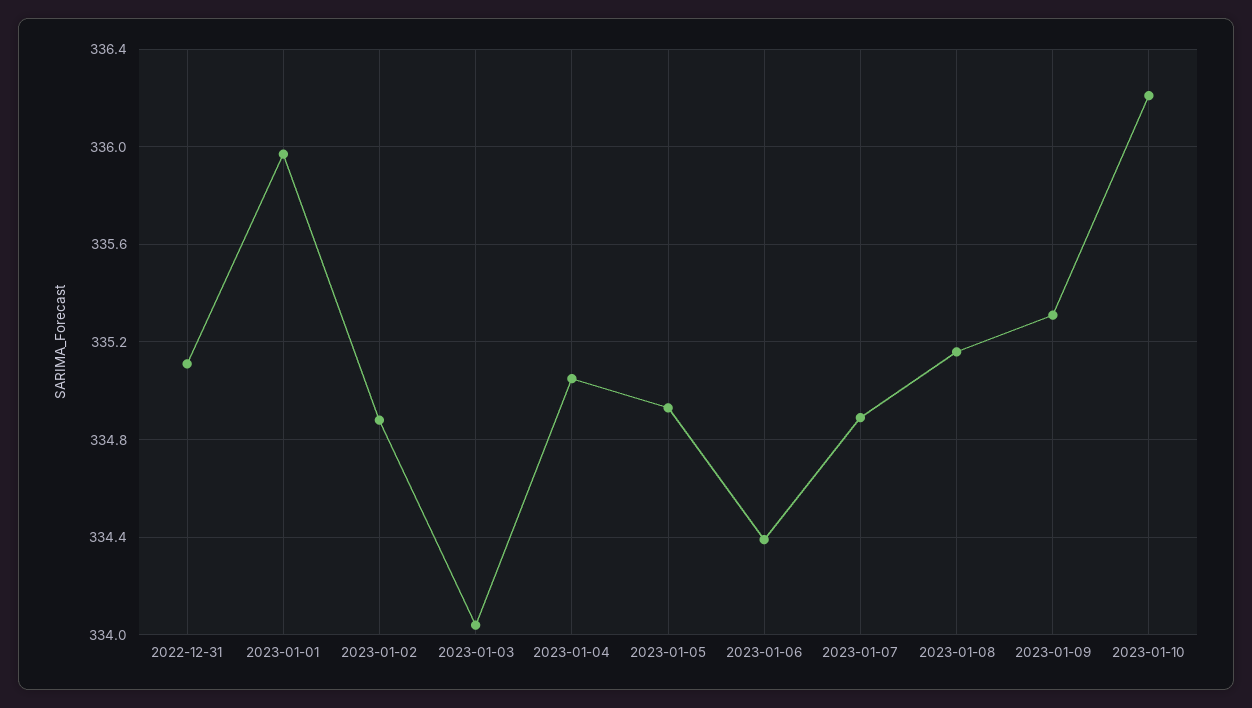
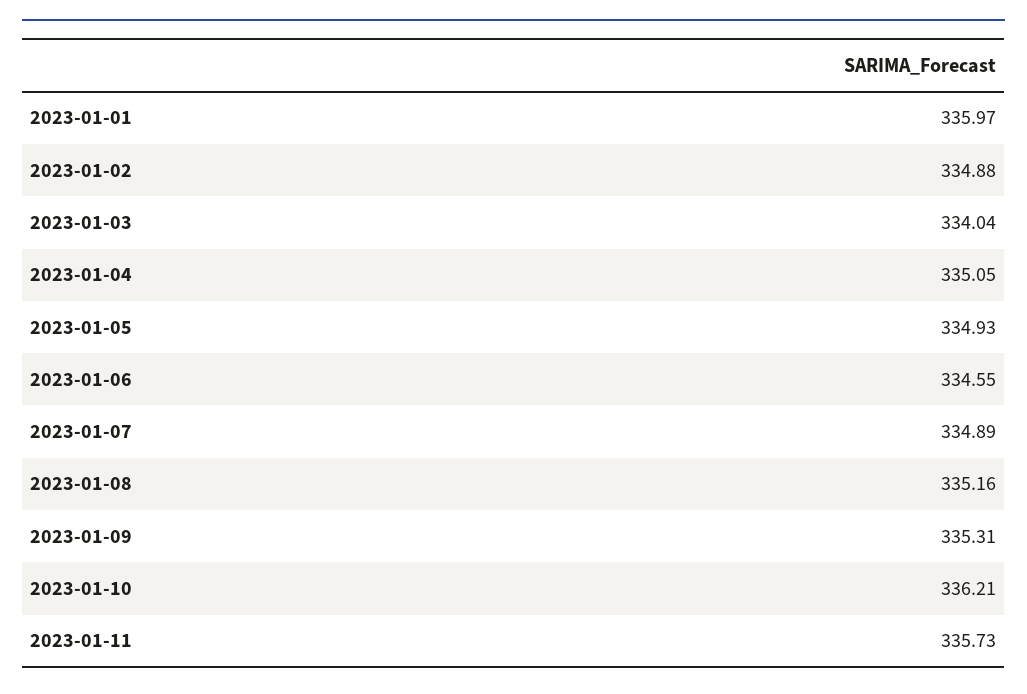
2022-12-31: 335.1 -> none
2023-01-06: 334.4 -> 334.55
2023-01-11: none -> 335.73

